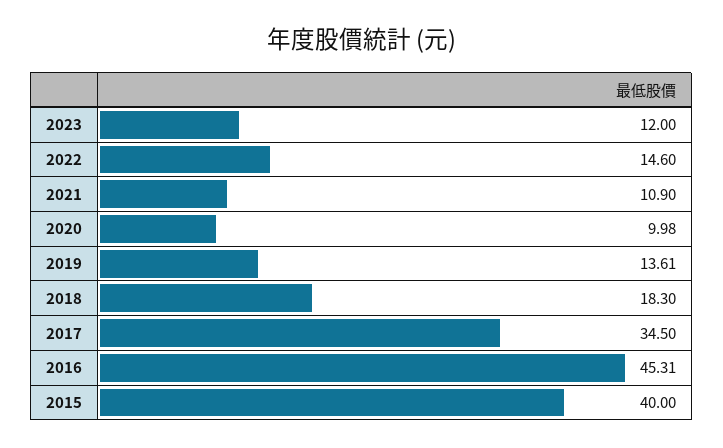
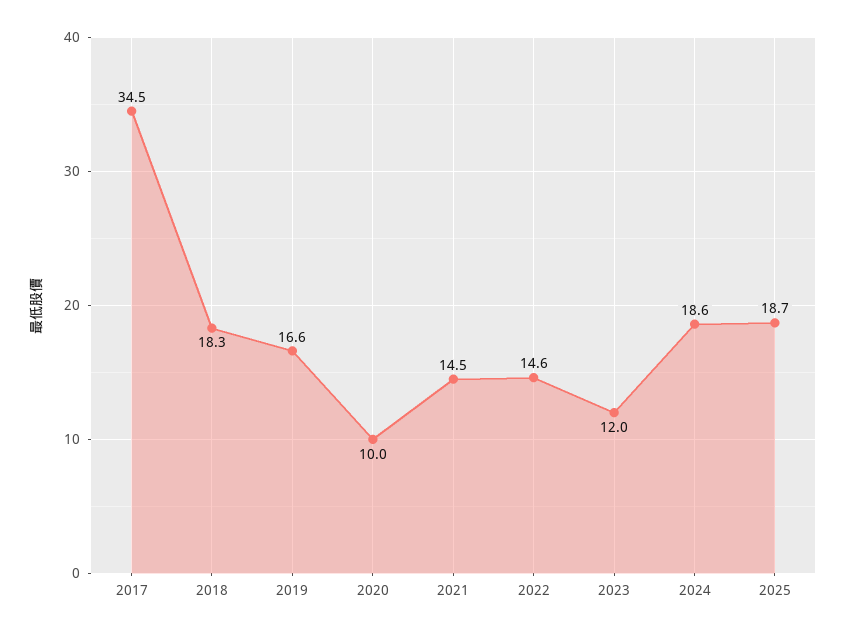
2021: 10.9 -> 14.5
2019: 13.61 -> 16.6
2016: 45.31 -> none
2015: 40 -> none
2024: none -> 18.6
2025: none -> 18.7

